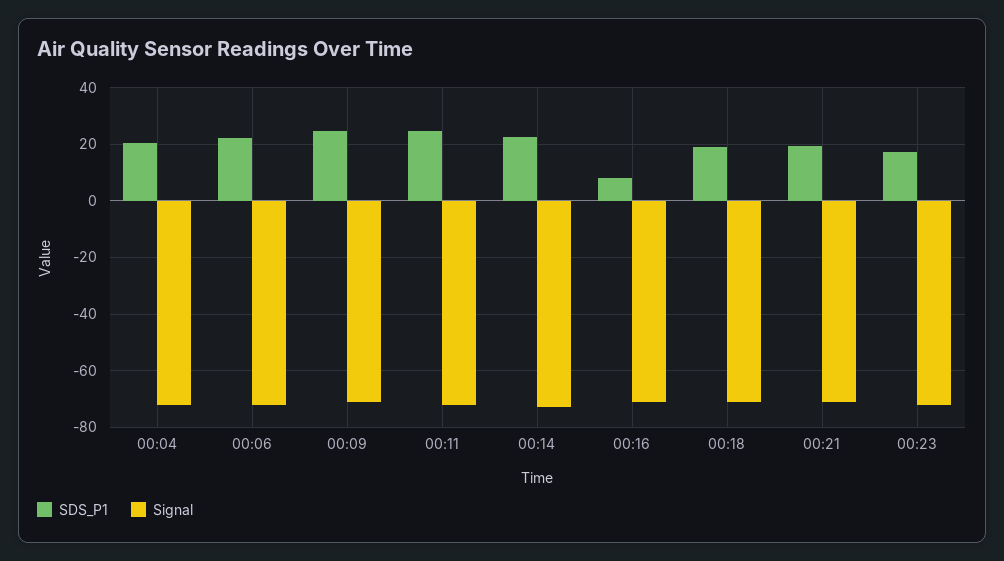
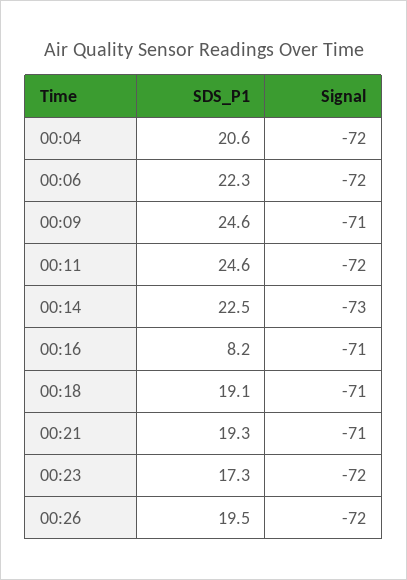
SDS_P1, 00:26: none -> 19.5
Signal, 00:26: none -> -72

